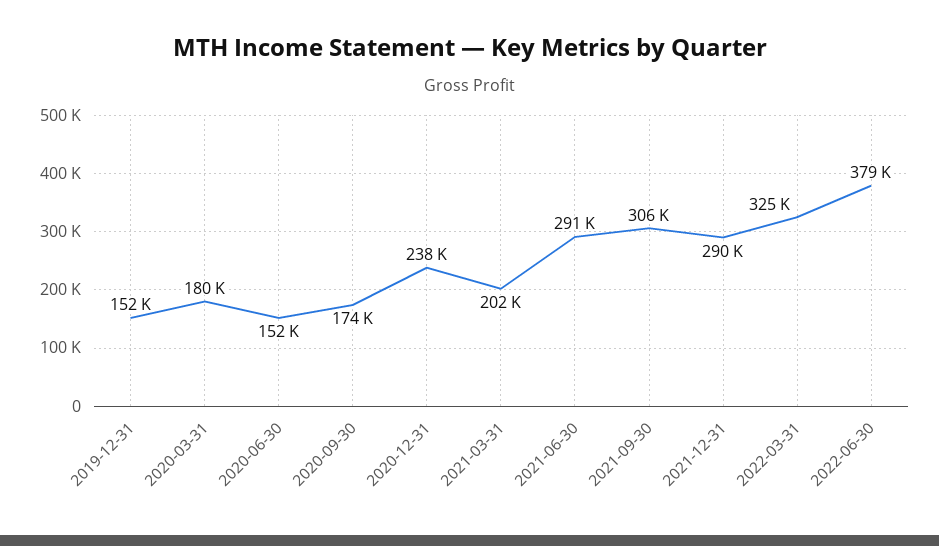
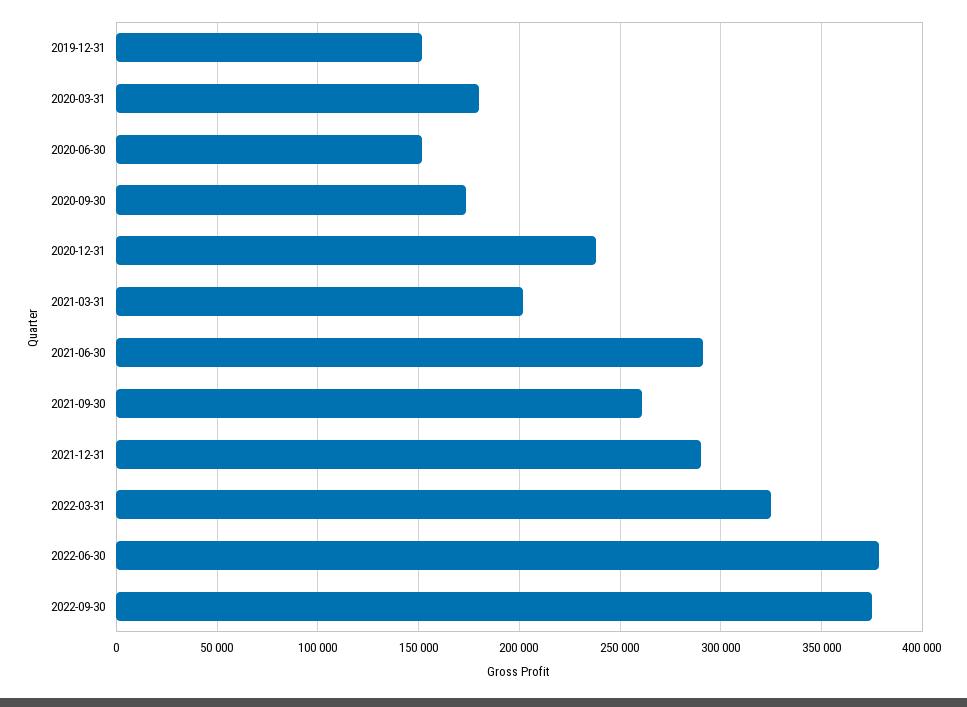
2021-09-30: 306000 -> 260000
2022-09-30: none -> 375000

